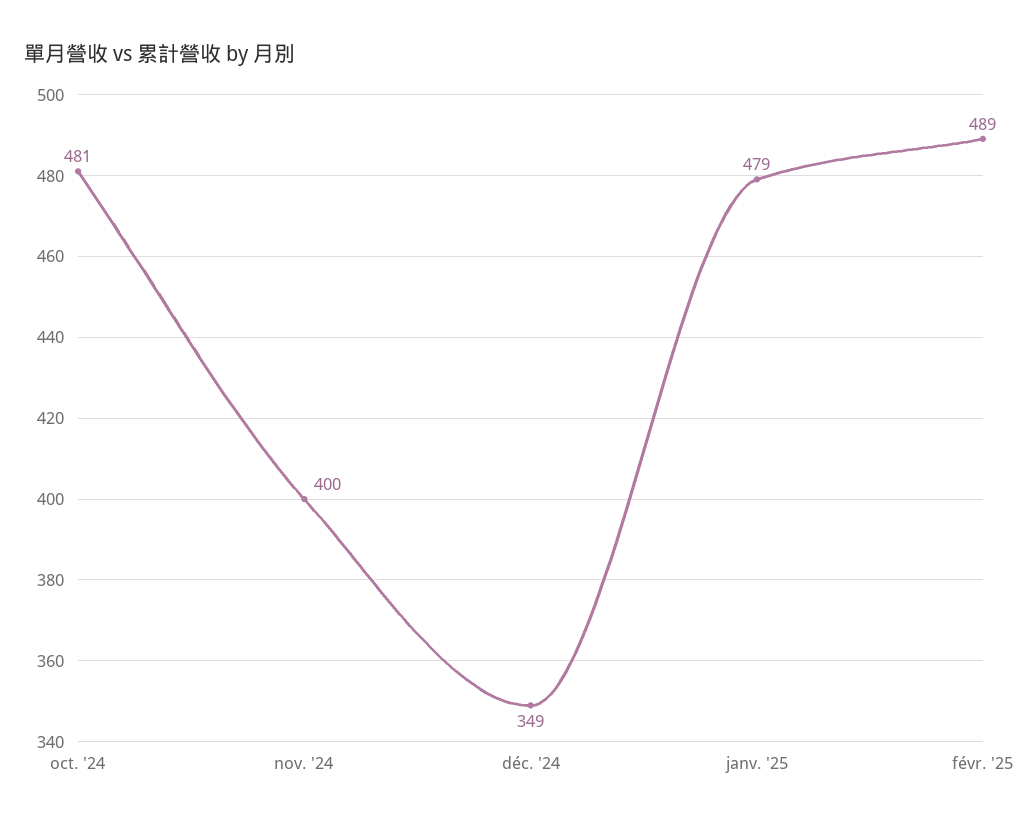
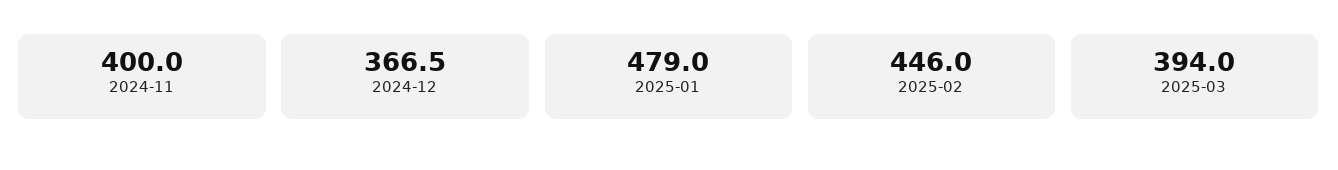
oct. '24: 481 -> none
déc. '24: 349 -> 366.5
févr. '25: 489 -> 446
2025-03: none -> 394

